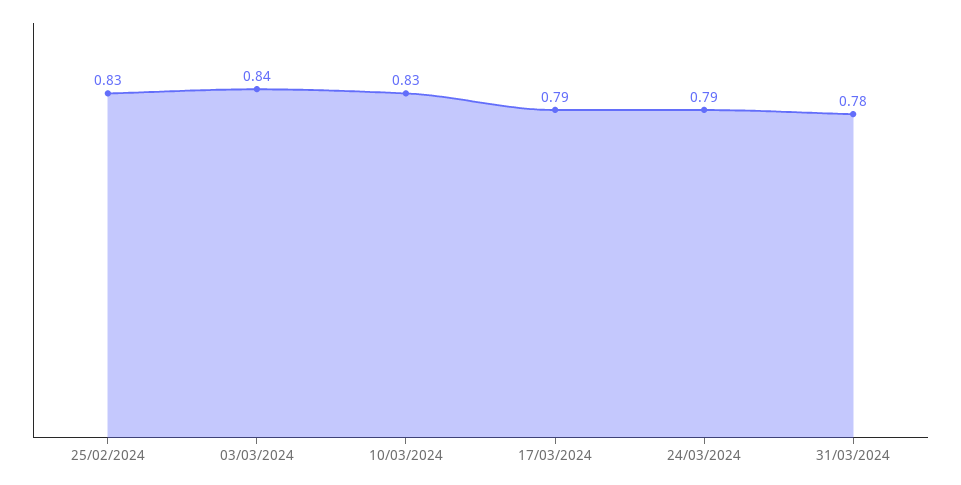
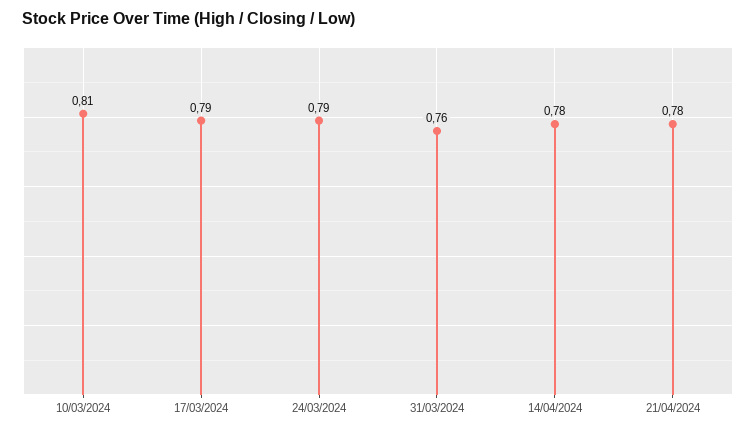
25/02/2024: 0.83 -> none
03/03/2024: 0.84 -> none
10/03/2024: 0.83 -> 0.81
31/03/2024: 0.78 -> 0.76
14/04/2024: none -> 0.78
21/04/2024: none -> 0.78

